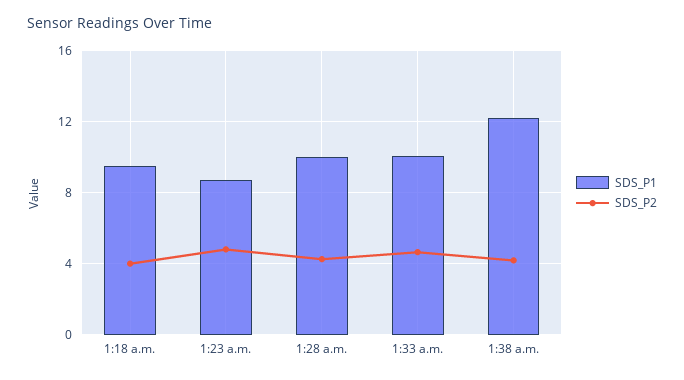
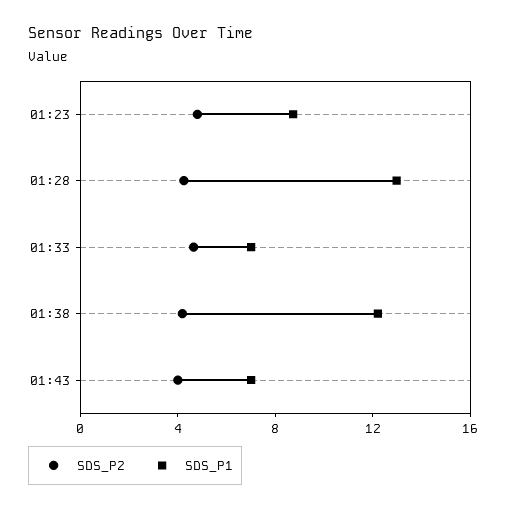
SDS_P1, 1:18 a.m.: 9.5 -> none
SDS_P2, 1:18 a.m.: 4 -> none
SDS_P1, 1:28 a.m.: 10 -> 13
SDS_P1, 1:33 a.m.: 10 -> 7
SDS_P2, 01:43: none -> 4
SDS_P1, 01:43: none -> 7

